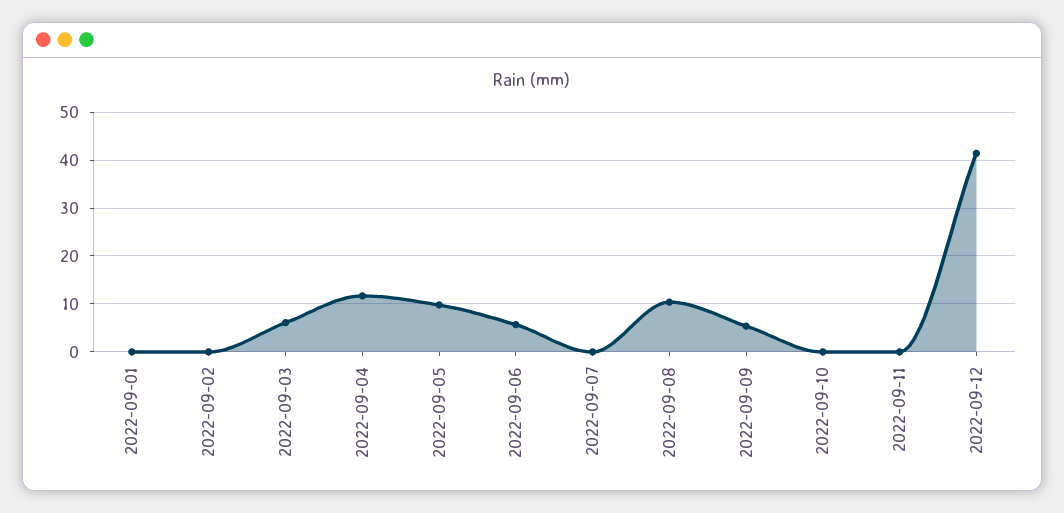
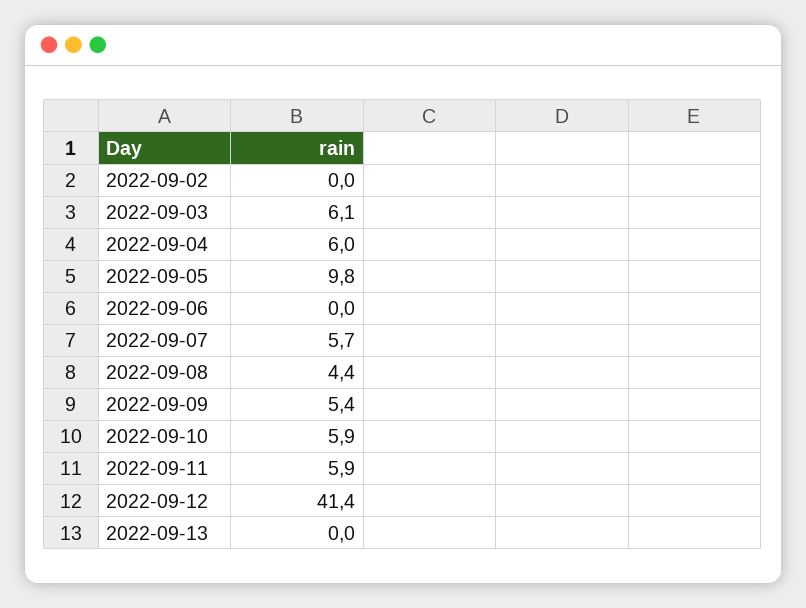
2022-09-01: 0 -> none
2022-09-04: 12 -> 6
2022-09-06: 6 -> 0
2022-09-07: 0 -> 5.7
2022-09-08: 10 -> 4.4
2022-09-10: 0 -> 5.9
2022-09-11: 0 -> 5.9
2022-09-13: none -> 0

